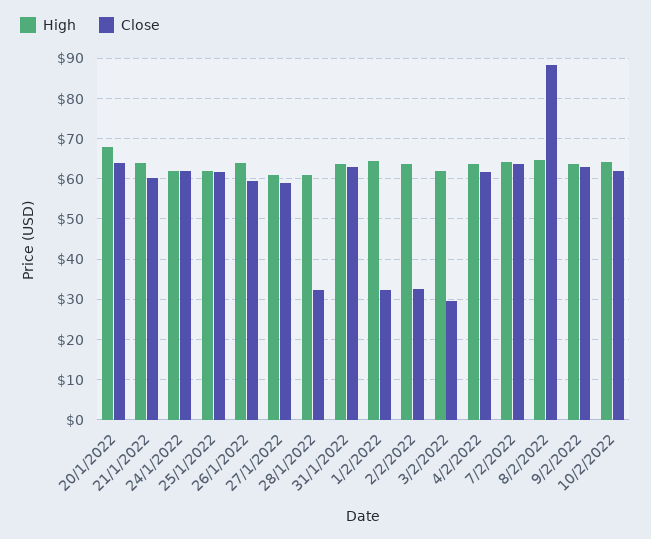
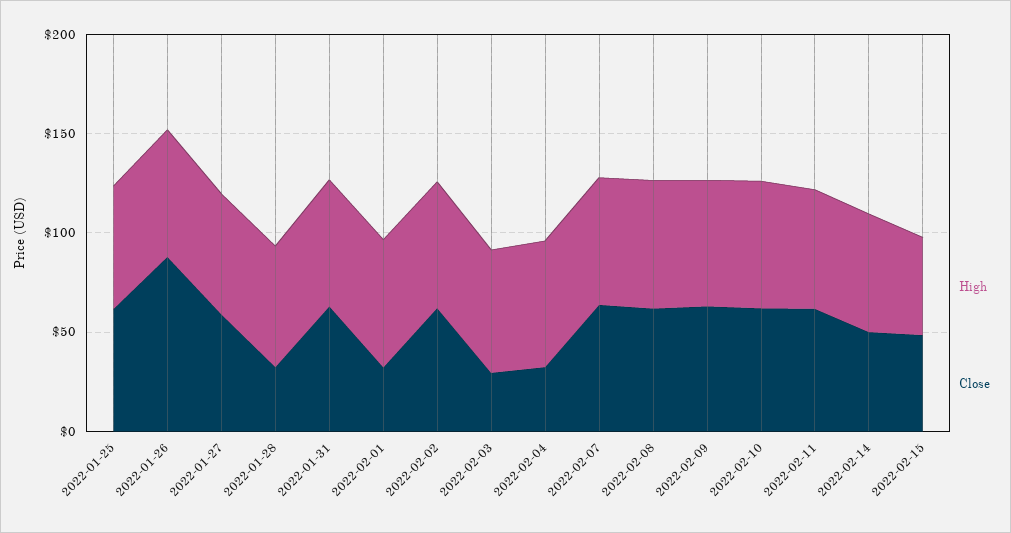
High, 20/1/2022: 68 -> none
Close, 20/1/2022: 64 -> none
High, 21/1/2022: 64 -> none
Close, 21/1/2022: 60 -> none
High, 24/1/2022: 62 -> none
Close, 24/1/2022: 62 -> none
Close, 26/1/2022: 60 -> 90
Close, 2/2/2022: 32 -> 60
Close, 4/2/2022: 62 -> 30
Close, 8/2/2022: 88 -> 60
High, 2022-02-11: none -> 60
Close, 2022-02-11: none -> 60
High, 2022-02-14: none -> 60
Close, 2022-02-14: none -> 50
High, 2022-02-15: none -> 50
Close, 2022-02-15: none -> 50

